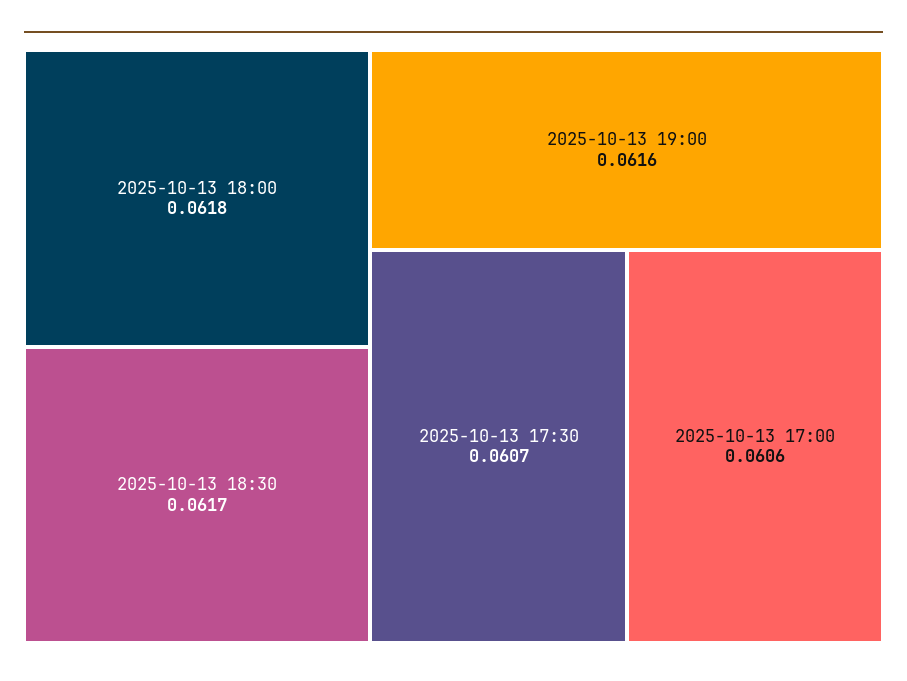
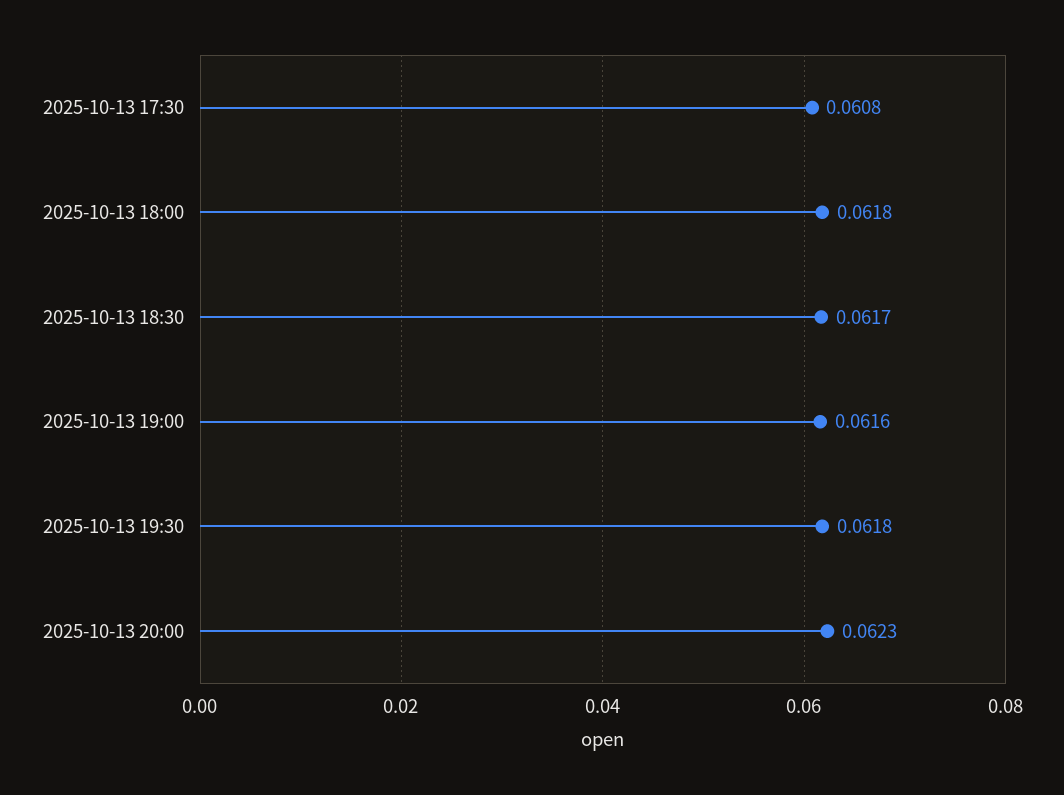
2025-10-13 17:30: 0.0607 -> 0.0608
2025-10-13 17:00: 0.0606 -> none
2025-10-13 19:30: none -> 0.0618
2025-10-13 20:00: none -> 0.0623

